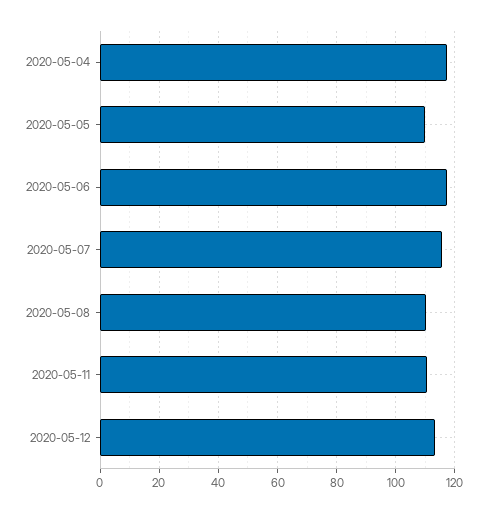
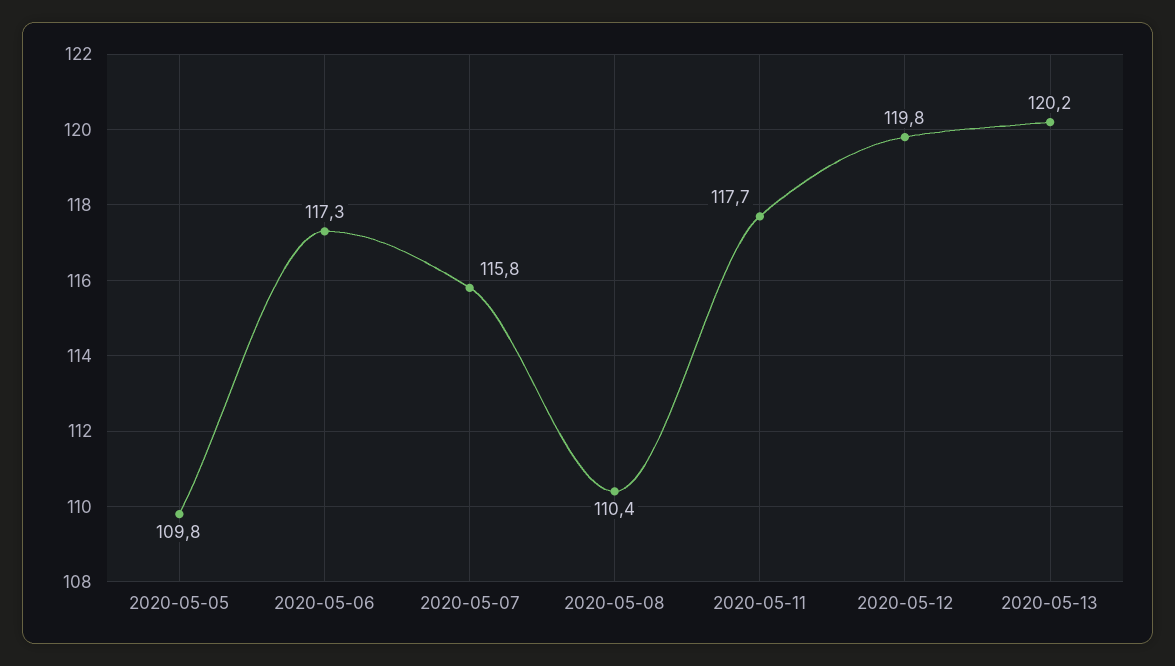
2020-05-04: 117.5 -> none
2020-05-11: 110 -> 117.7
2020-05-12: 112.5 -> 119.8
2020-05-13: none -> 120.2

